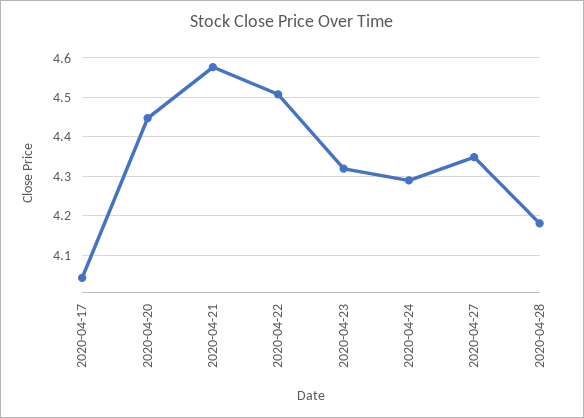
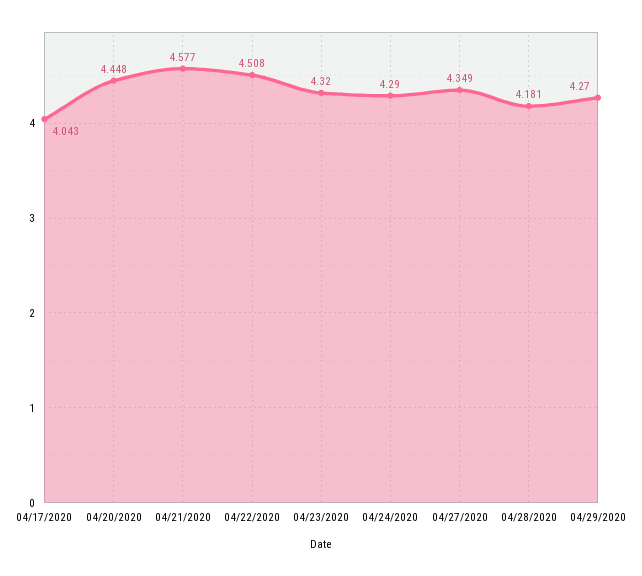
04/29/2020: none -> 4.27

